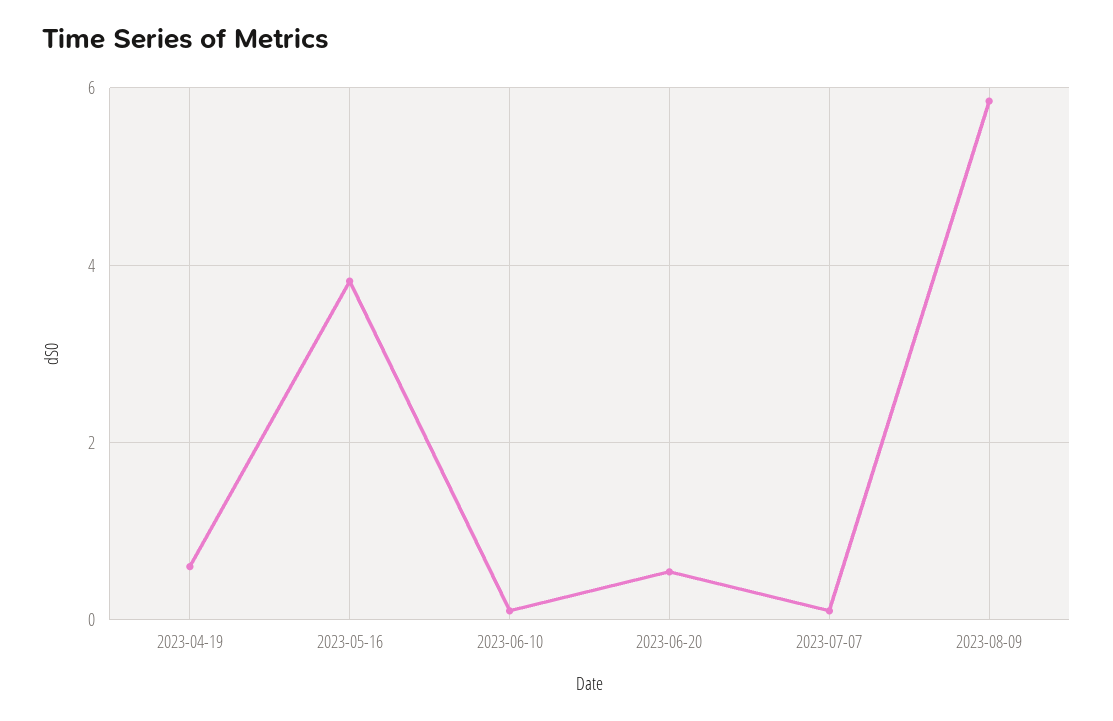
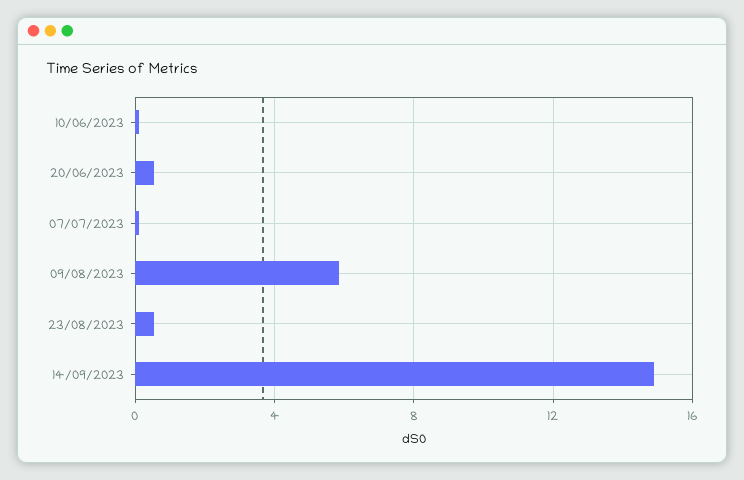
2023-04-19: 0.6 -> none
2023-05-16: 3.8 -> none
23/08/2023: none -> 0.5
14/09/2023: none -> 15

